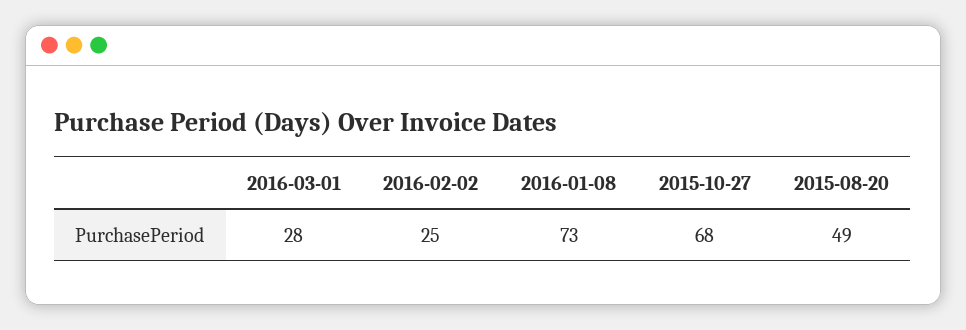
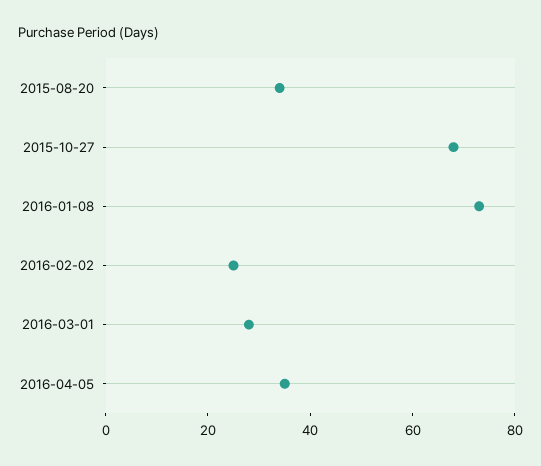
2015-08-20: 49 -> 35
2016-04-05: none -> 35

